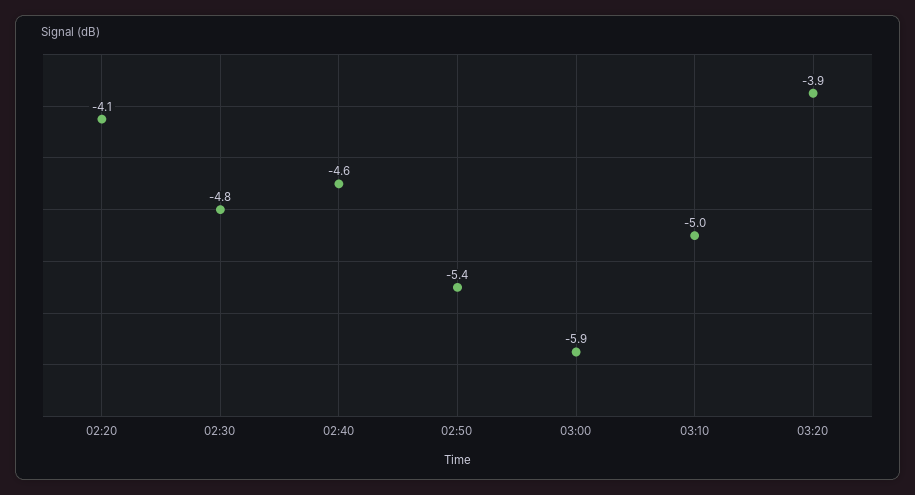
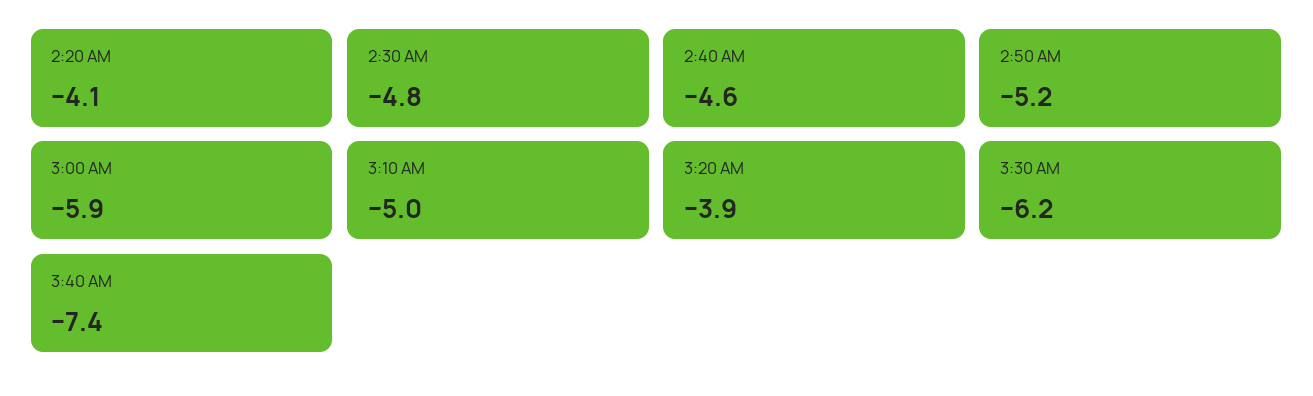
02:50: -5.4 -> -5.2
3:30 AM: none -> -6.2
3:40 AM: none -> -7.4

